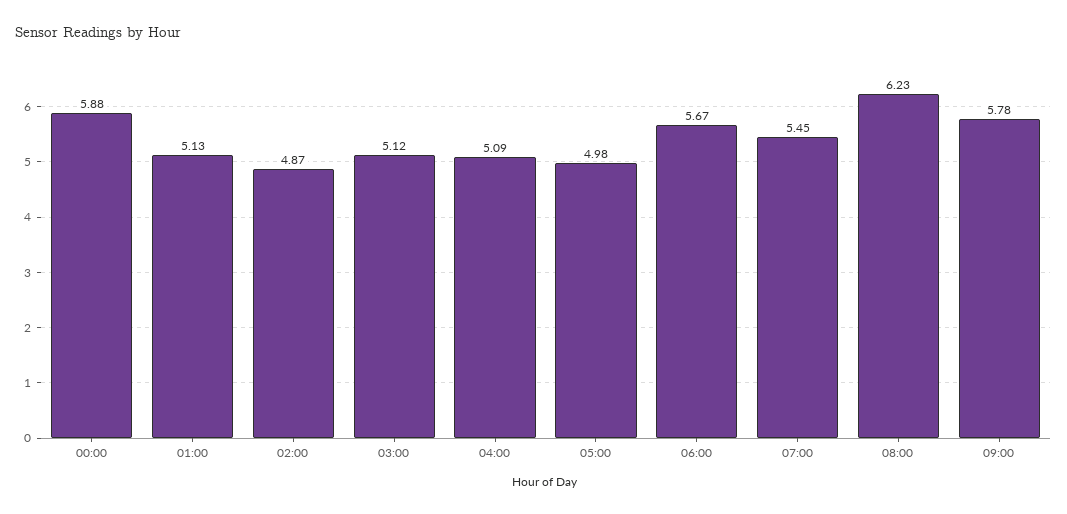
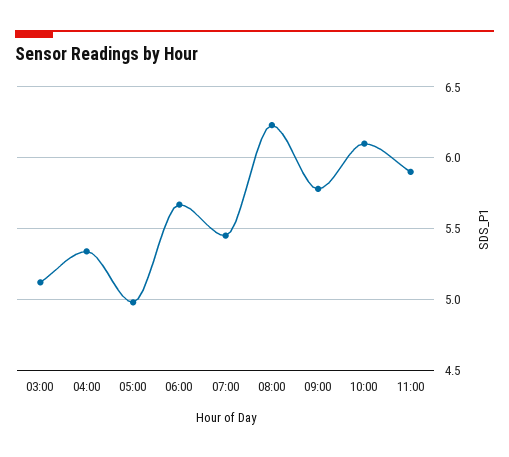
00:00: 5.88 -> none
01:00: 5.13 -> none
02:00: 4.87 -> none
04:00: 5.09 -> 5.35
10:00: none -> 6.1
11:00: none -> 5.9

